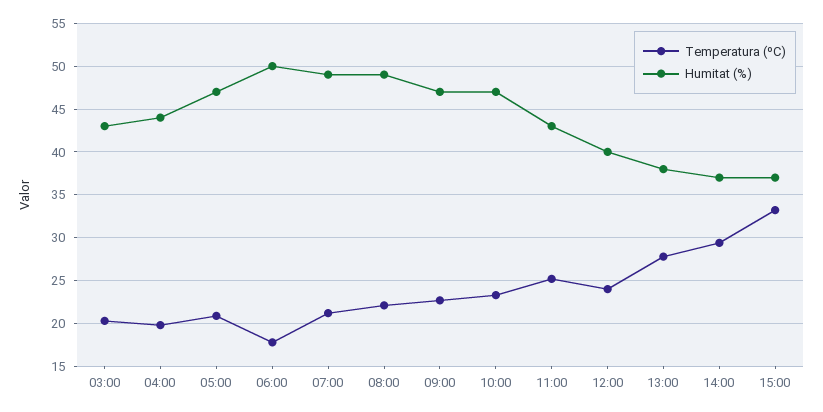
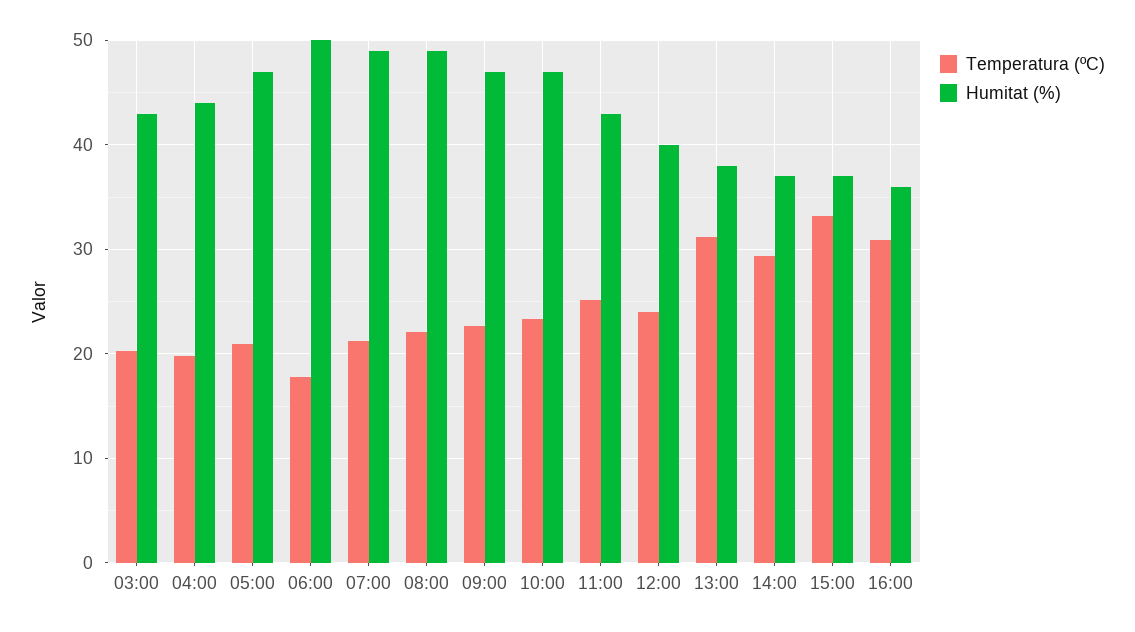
Temperatura (ºC), 13:00: 28 -> 31
Temperatura (ºC), 16:00: none -> 31
Humitat (%), 16:00: none -> 36

